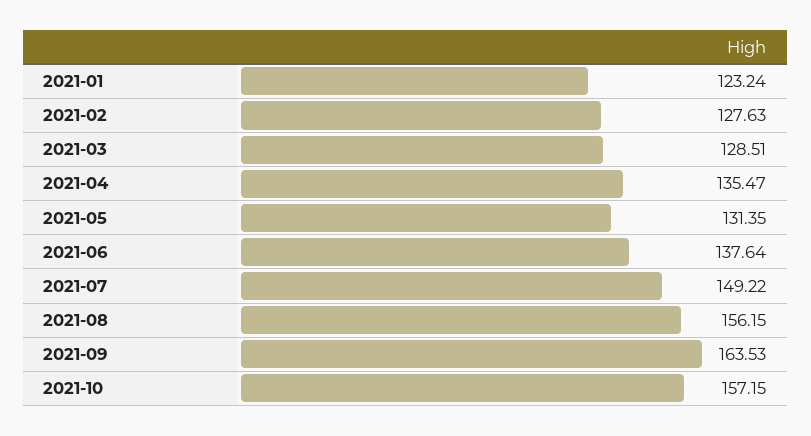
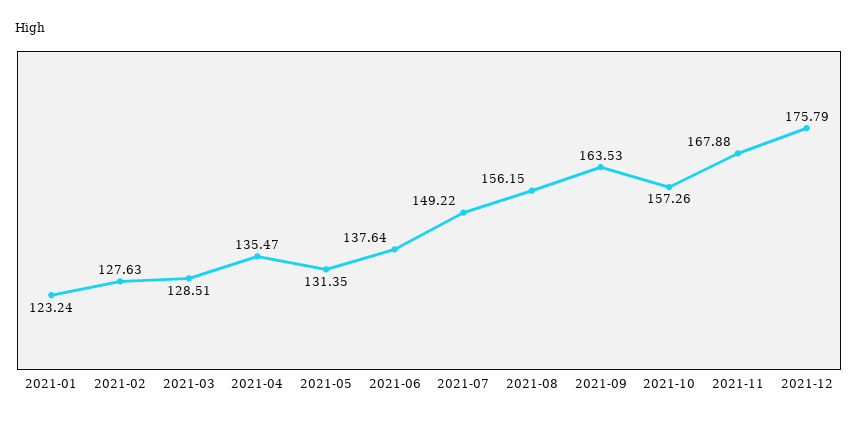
2021-10: 157.15 -> 157.26
2021-11: none -> 167.88
2021-12: none -> 175.79

